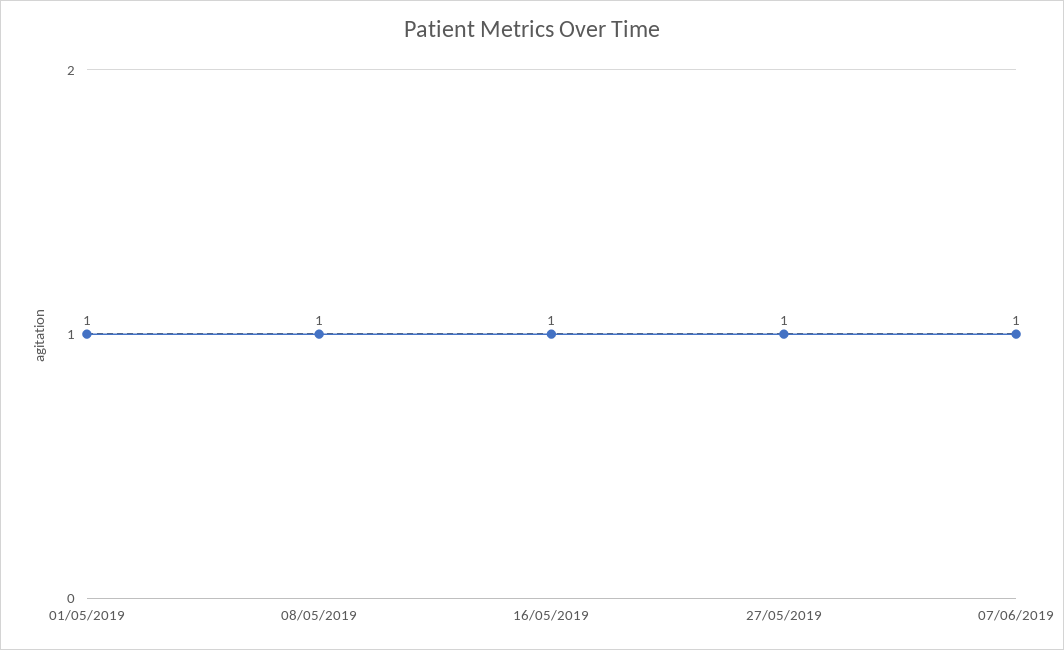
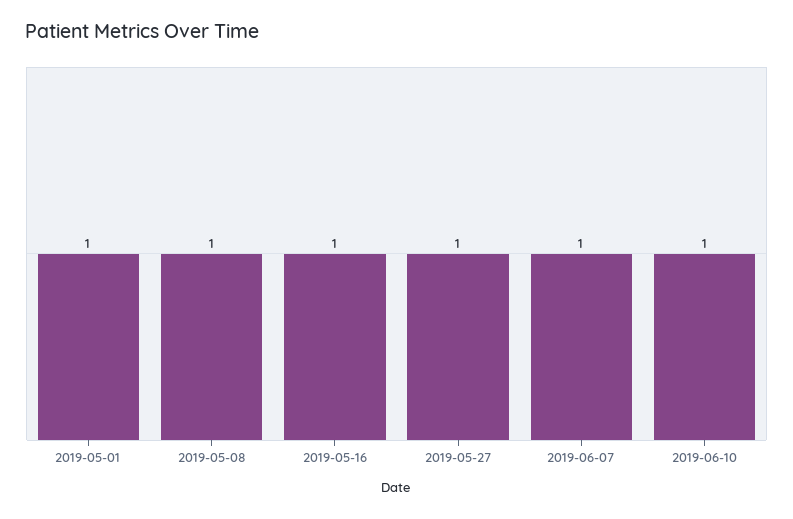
2019-06-10: none -> 1

